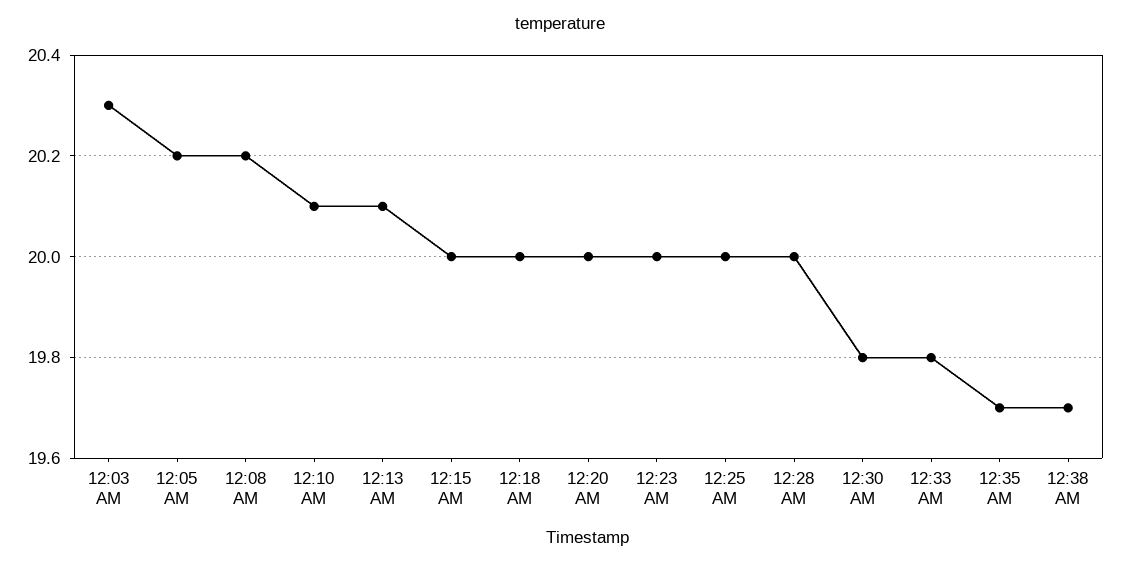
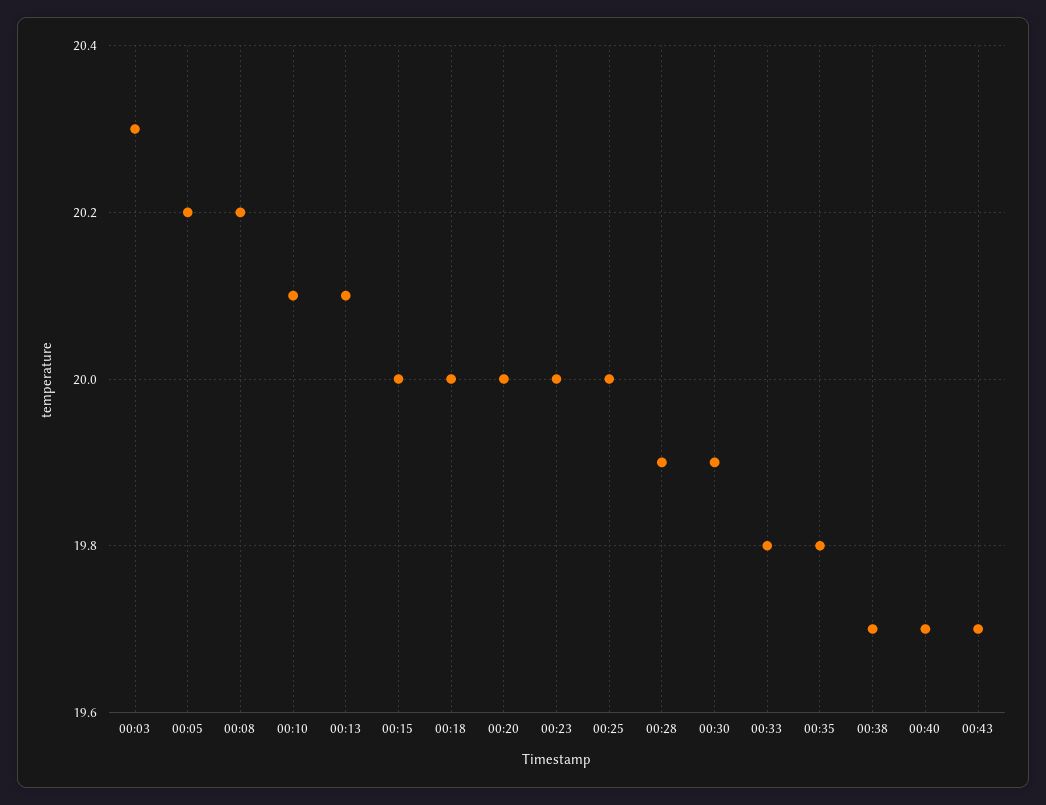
12:28 AM: 20 -> 19.9
12:30 AM: 19.8 -> 19.9
12:35 AM: 19.7 -> 19.8
00:40: none -> 19.7
00:43: none -> 19.7

